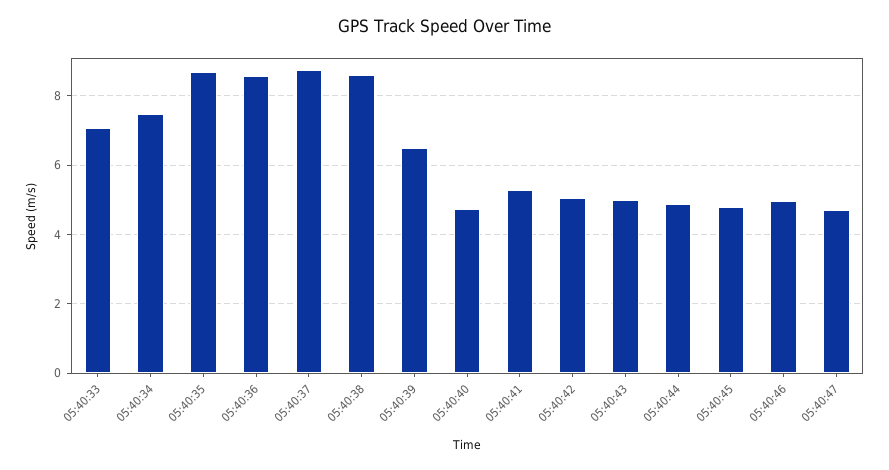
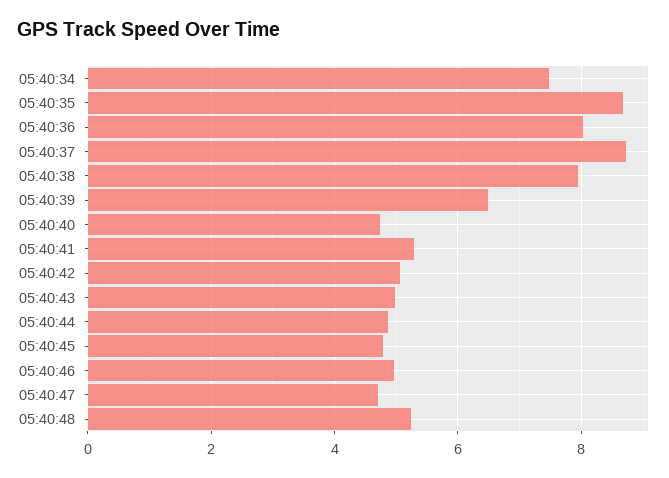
05:40:33: 7 -> none
05:40:36: 8.6 -> 8
05:40:38: 8.6 -> 8
05:40:48: none -> 5.2

